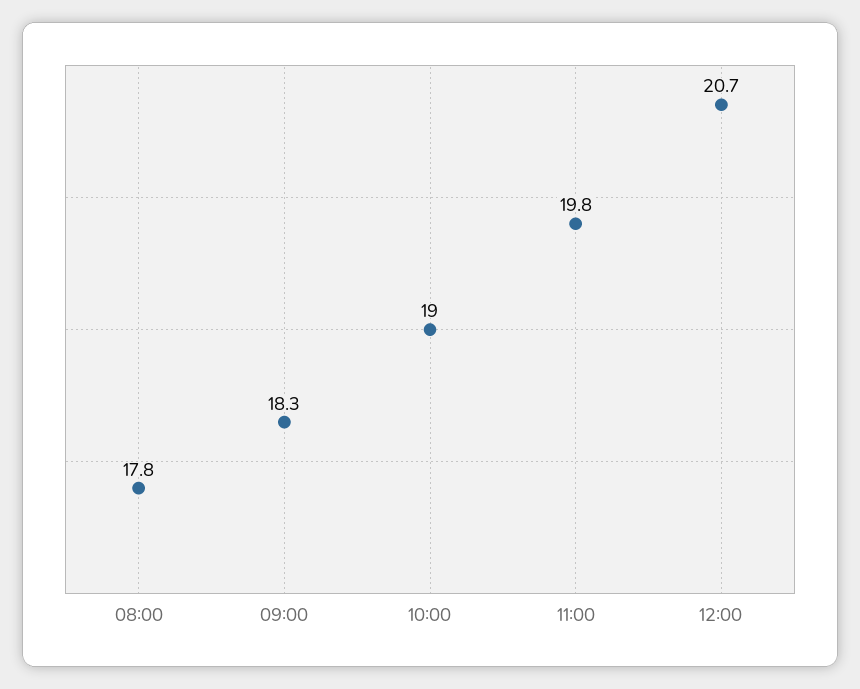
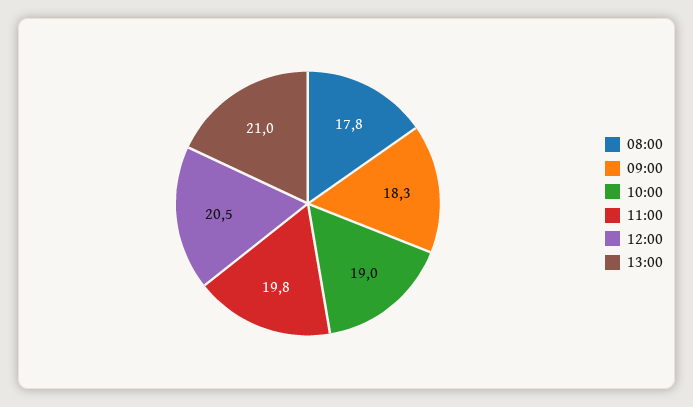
12:00: 20.7 -> 20.5
13:00: none -> 21

